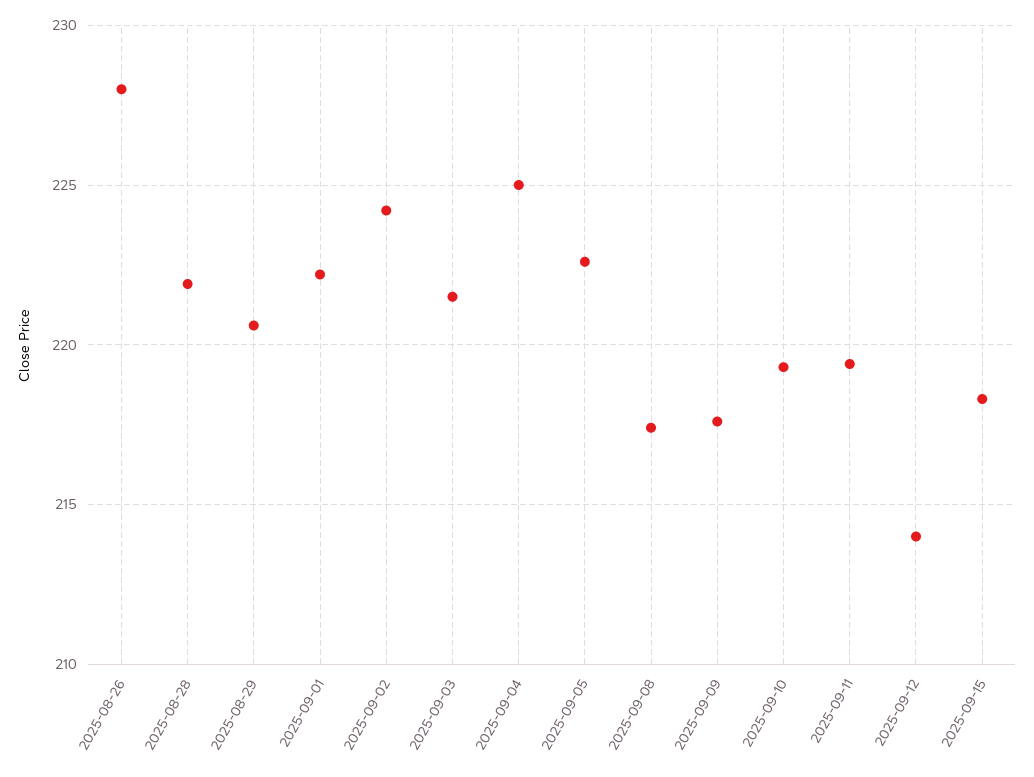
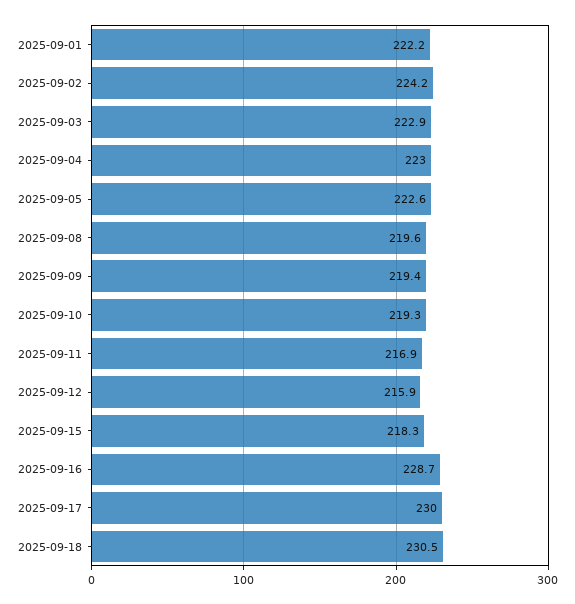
2025-08-26: 228 -> none
2025-08-28: 222 -> none
2025-08-29: 220.5 -> none
2025-09-03: 221.5 -> 222.9
2025-09-04: 225 -> 223
2025-09-08: 217.5 -> 219.6
2025-09-09: 217.5 -> 219.4
2025-09-11: 219.5 -> 216.9
2025-09-12: 214 -> 215.9
2025-09-16: none -> 228.7
2025-09-17: none -> 230
2025-09-18: none -> 230.5

